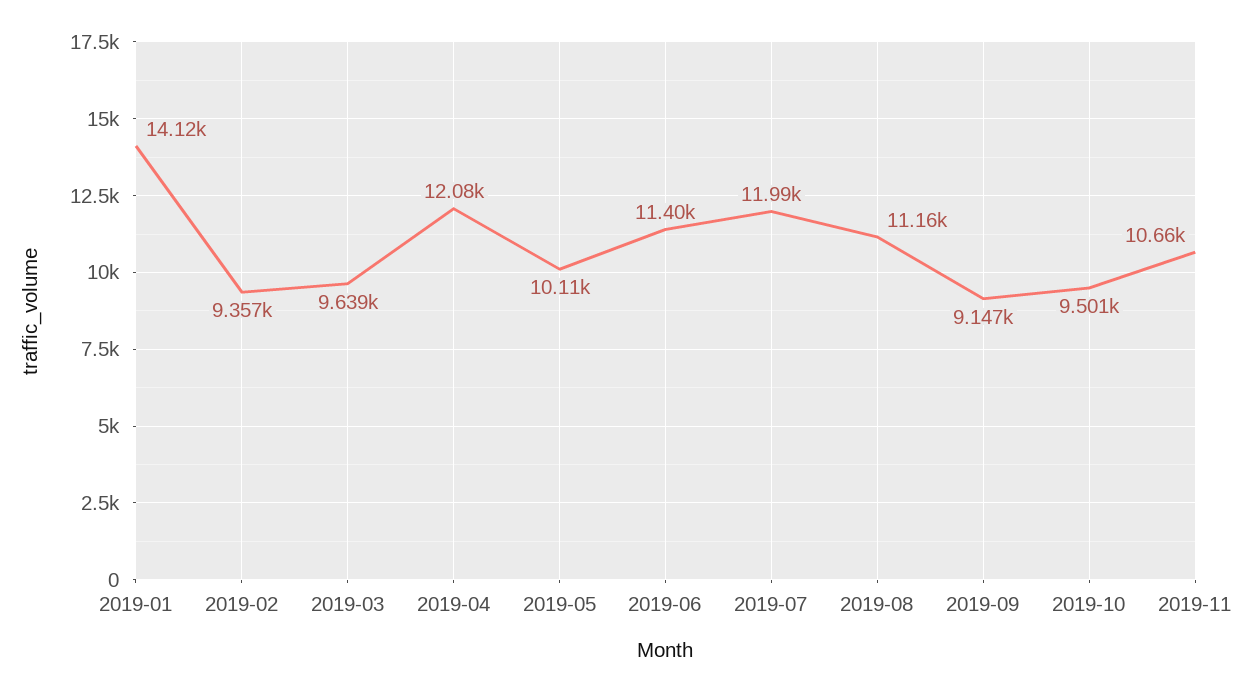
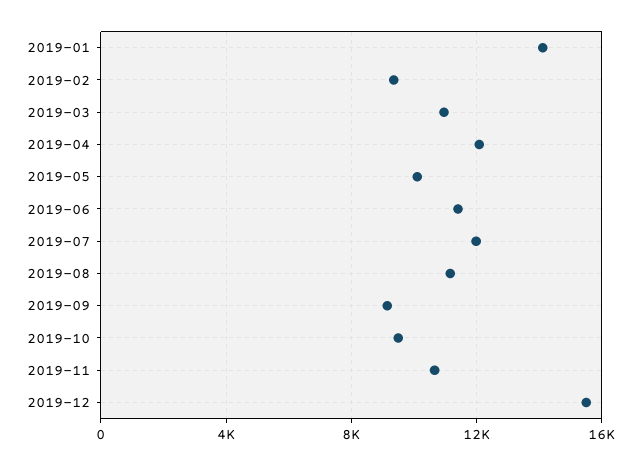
2019-03: 9639 -> 11000
2019-12: none -> 15500

